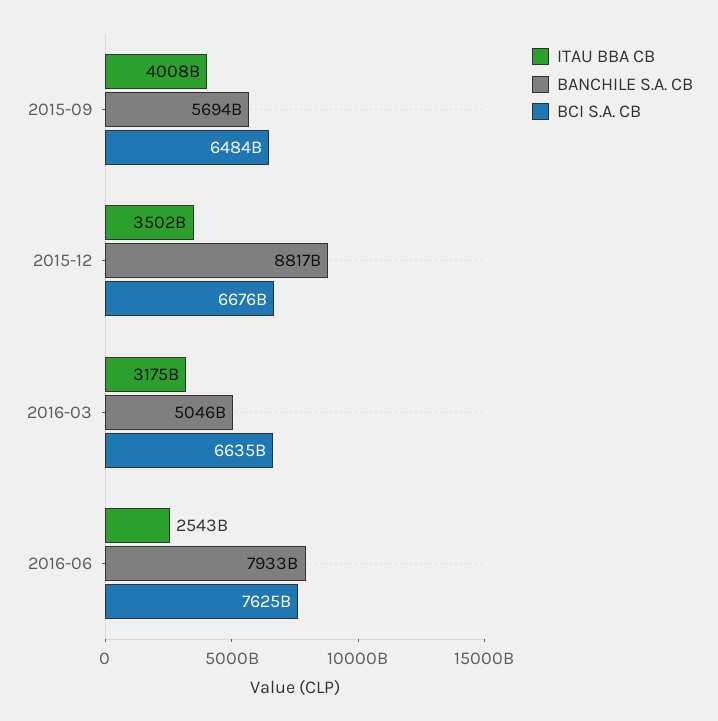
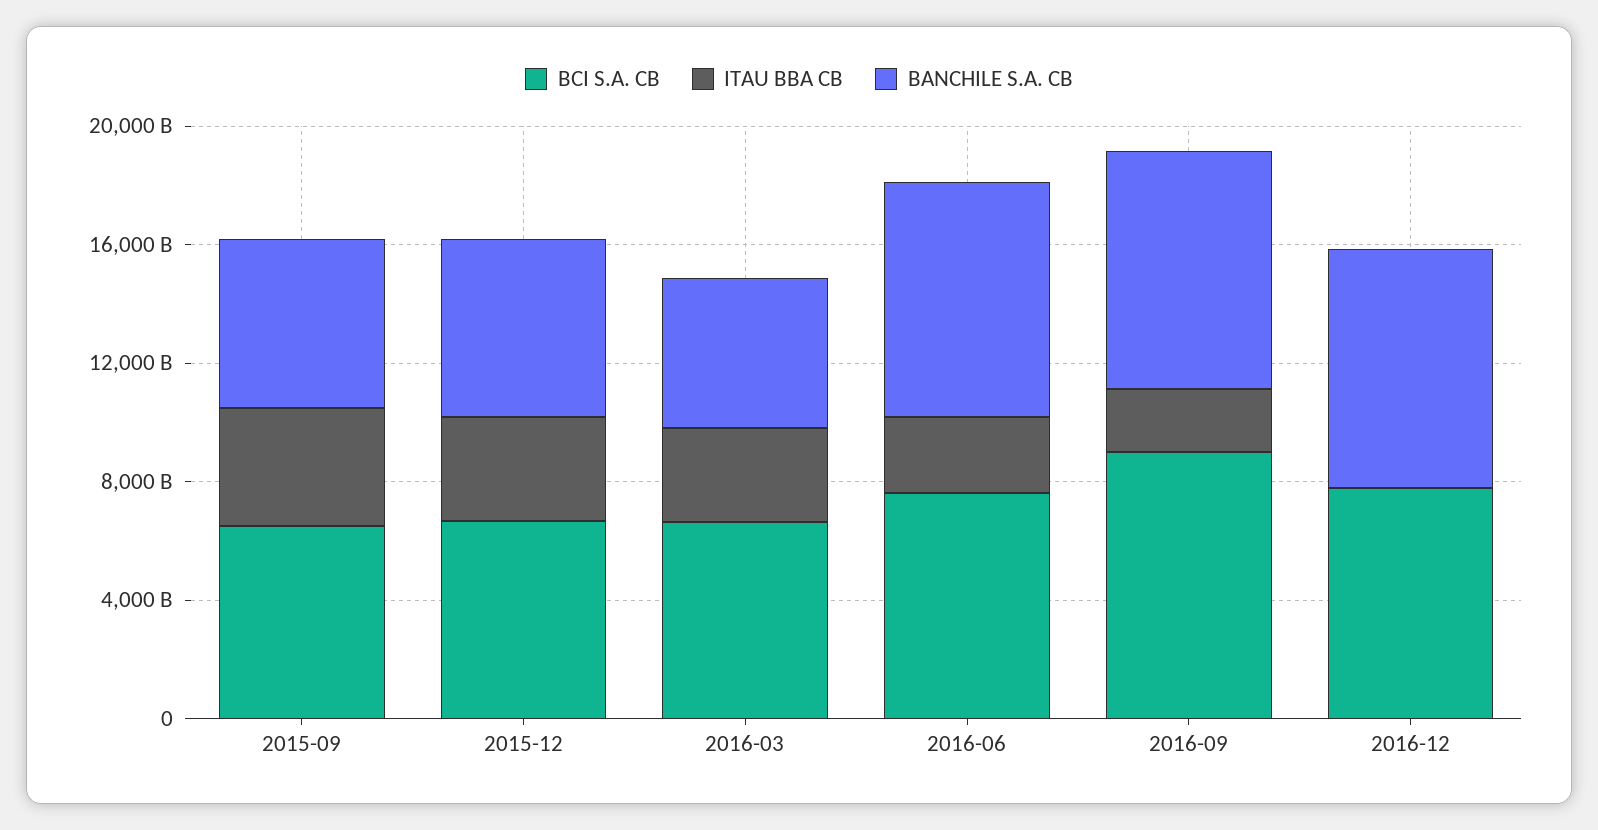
BANCHILE S.A. CB, 2015-12: 8817000000000 -> 6000000000000
BCI S.A. CB, 2016-09: none -> 9000000000000
ITAU BBA CB, 2016-09: none -> 2000000000000
BANCHILE S.A. CB, 2016-09: none -> 8000000000000
BCI S.A. CB, 2016-12: none -> 8000000000000
ITAU BBA CB, 2016-12: none -> 0
BANCHILE S.A. CB, 2016-12: none -> 8000000000000

